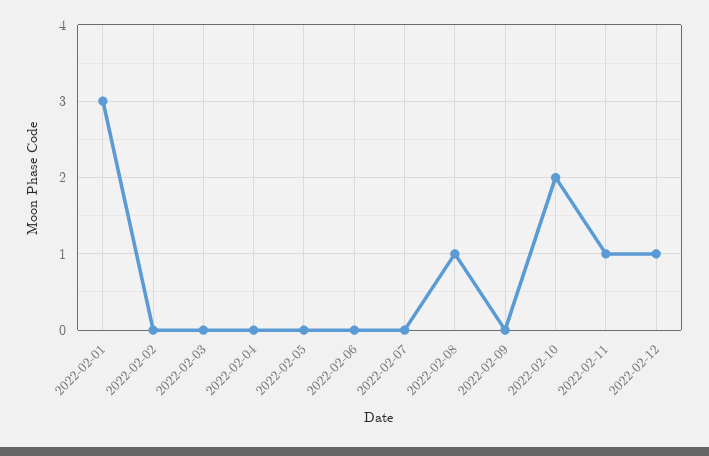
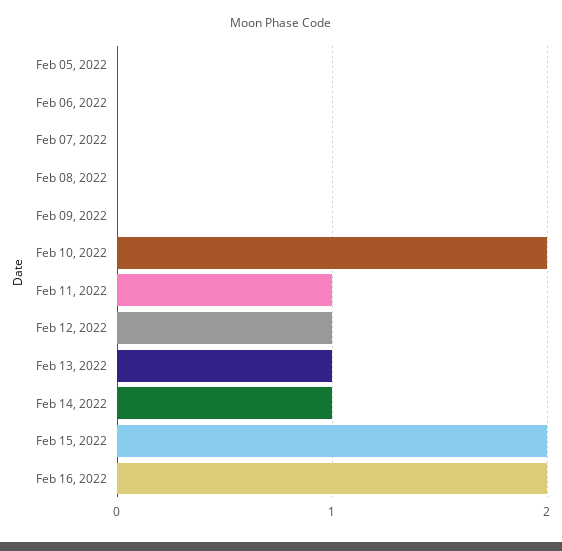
2022-02-01: 3 -> none
2022-02-02: 0 -> none
2022-02-03: 0 -> none
2022-02-04: 0 -> none
2022-02-08: 1 -> 0
Feb 13, 2022: none -> 1
Feb 14, 2022: none -> 1
Feb 15, 2022: none -> 2
Feb 16, 2022: none -> 2

